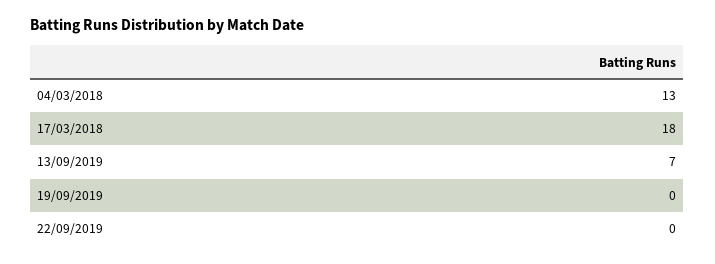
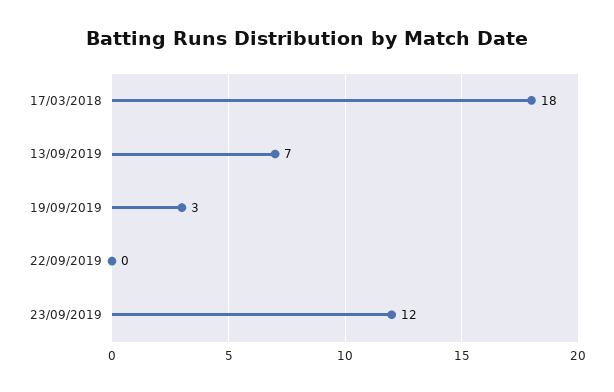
04/03/2018: 13 -> none
19/09/2019: 0 -> 3
23/09/2019: none -> 12

